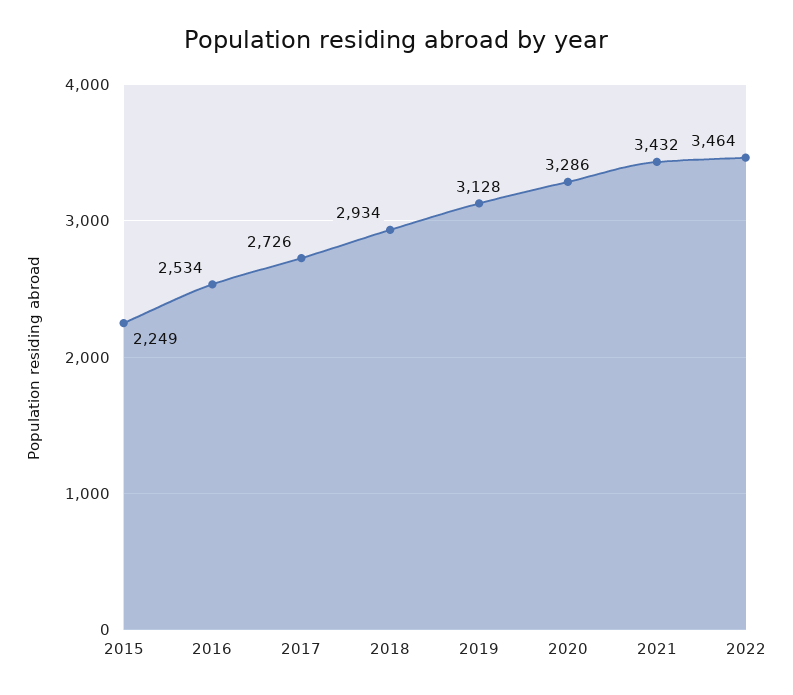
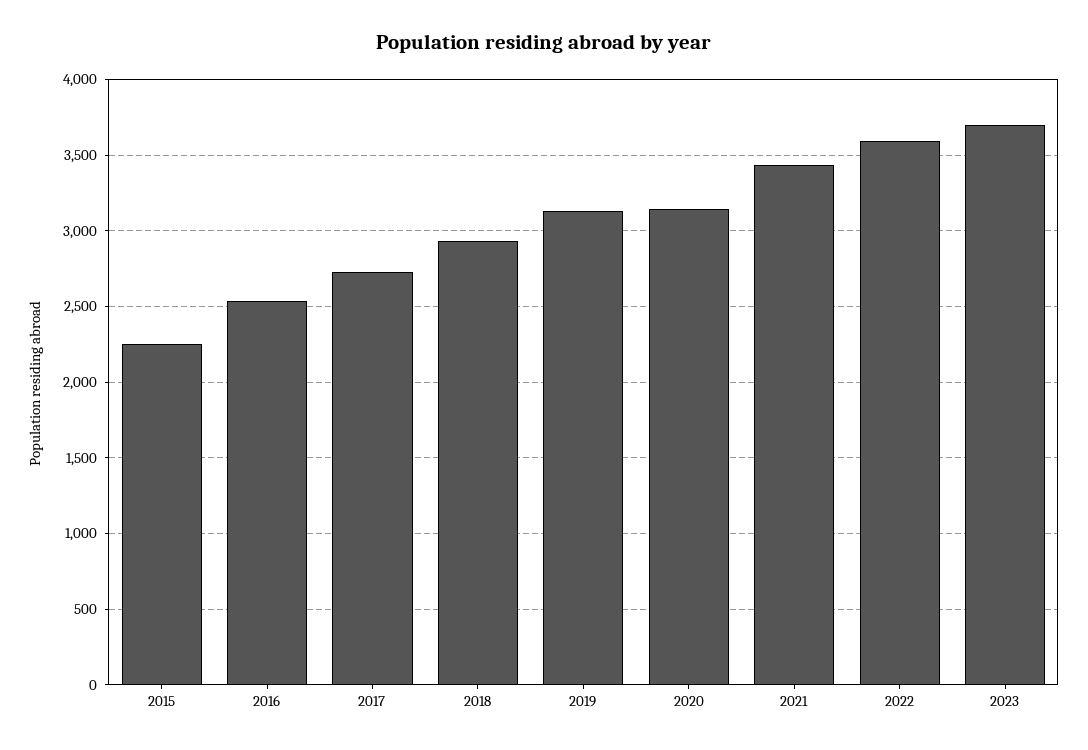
2020: 3286 -> 3150
2022: 3464 -> 3600
2023: none -> 3700

